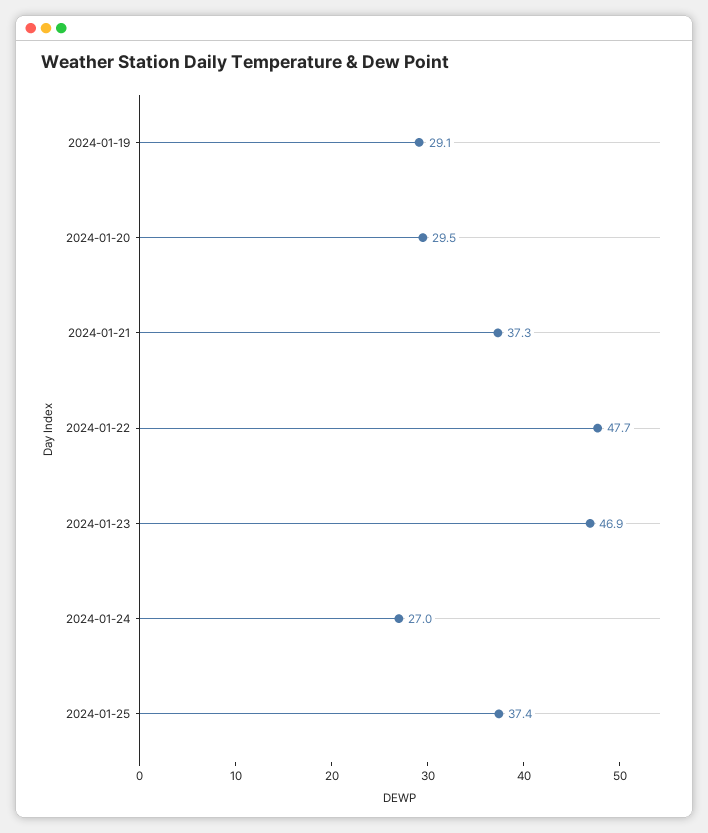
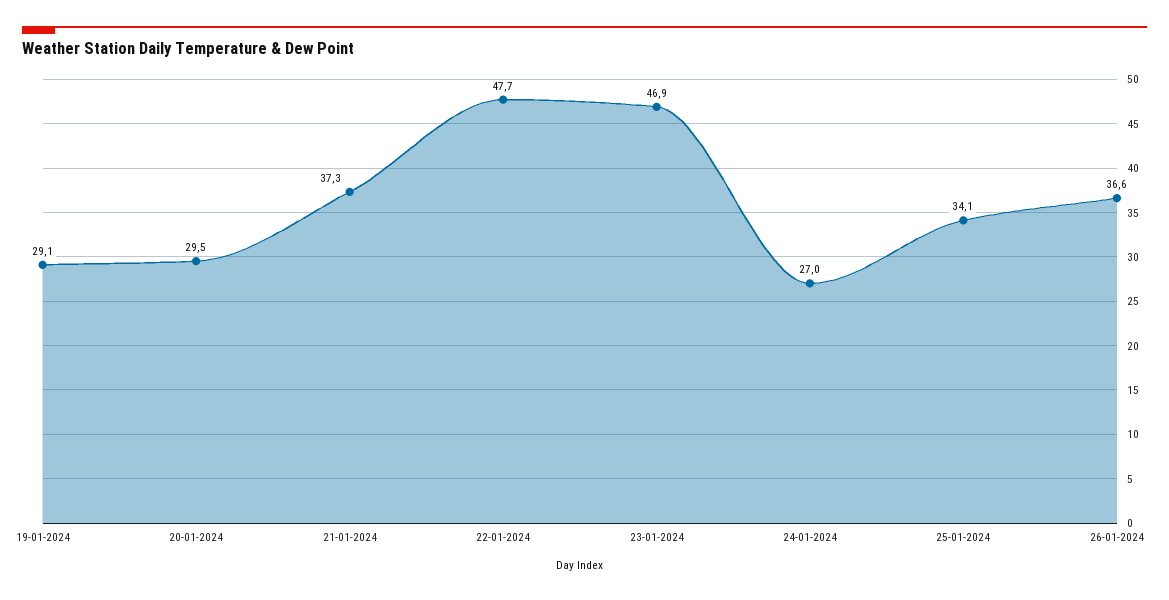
2024-01-25: 37.4 -> 34.1
26-01-2024: none -> 36.6

